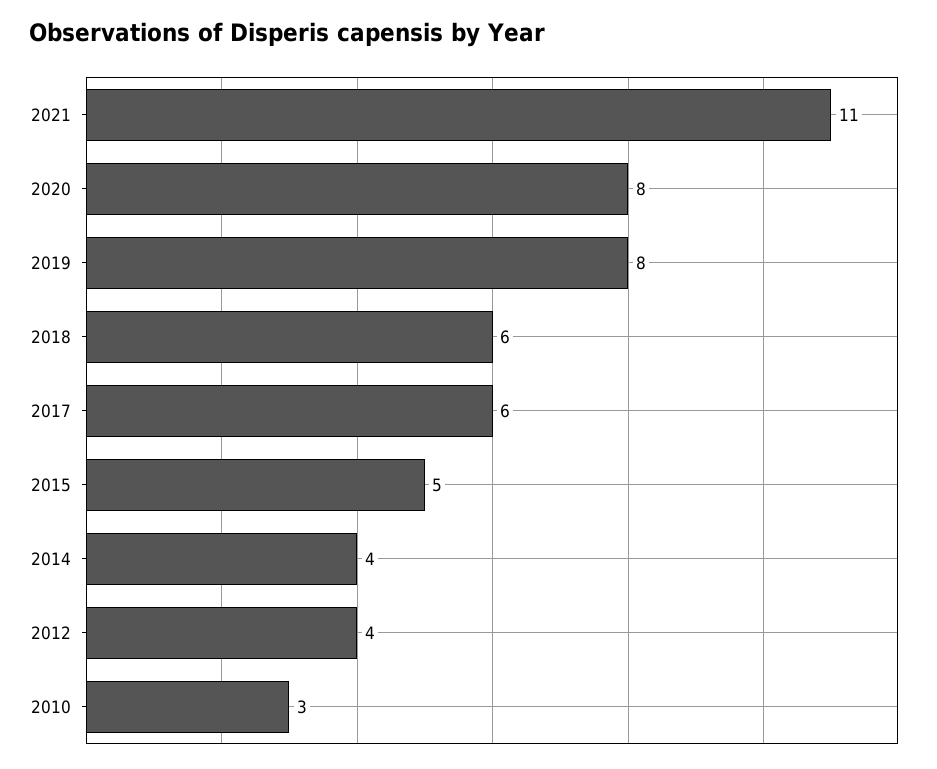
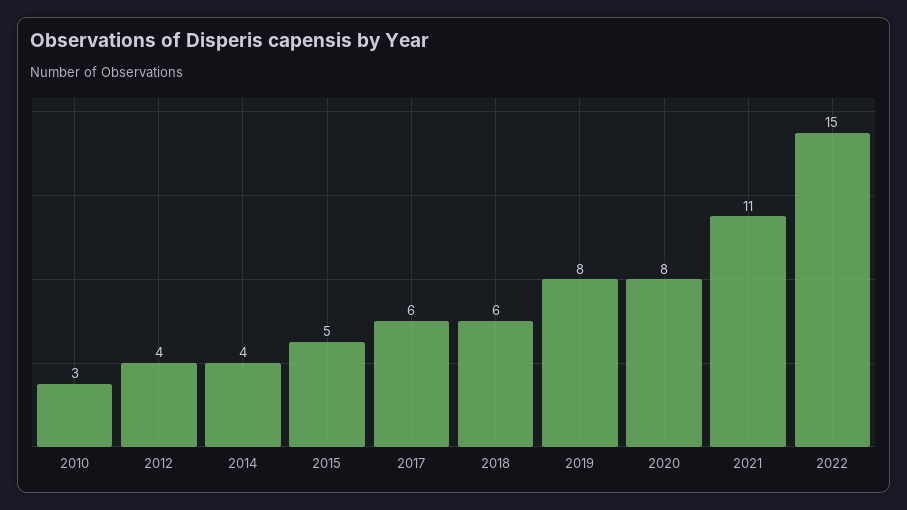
2022: none -> 15

